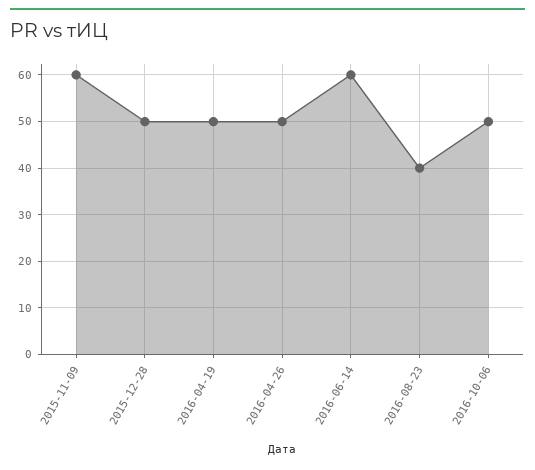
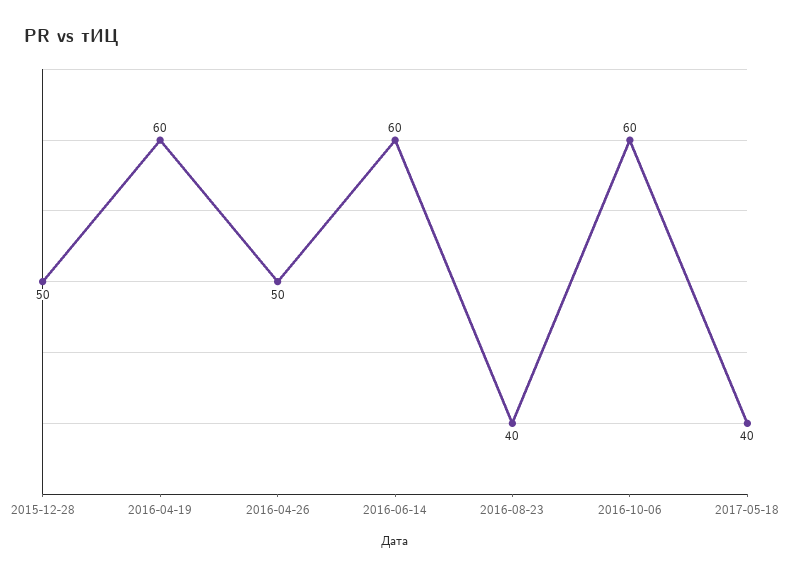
2015-11-09: 60 -> none
2016-04-19: 50 -> 60
2016-10-06: 50 -> 60
2017-05-18: none -> 40

